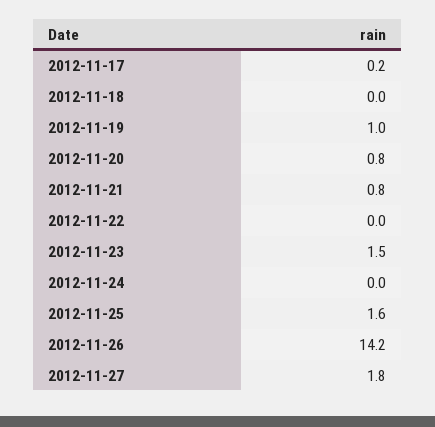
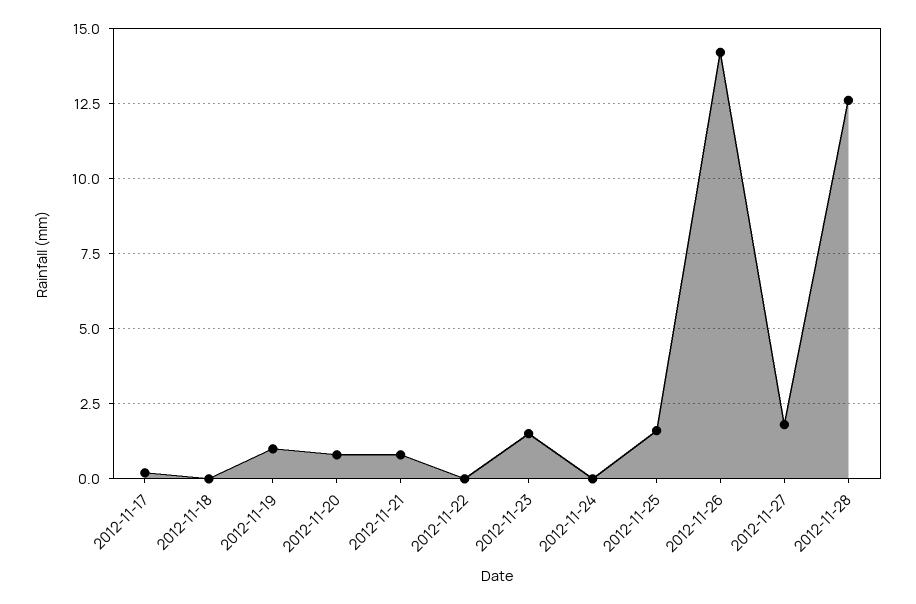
2012-11-28: none -> 12.5

